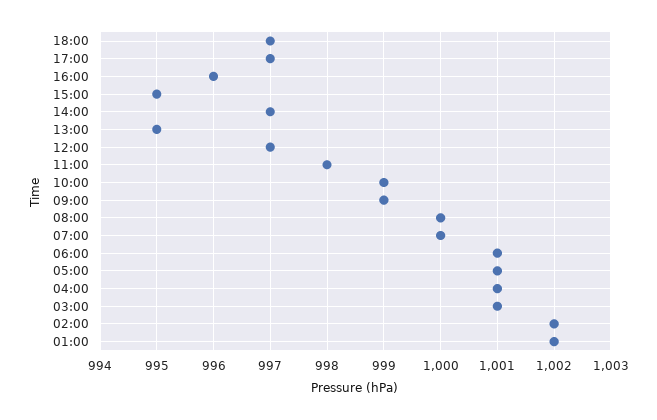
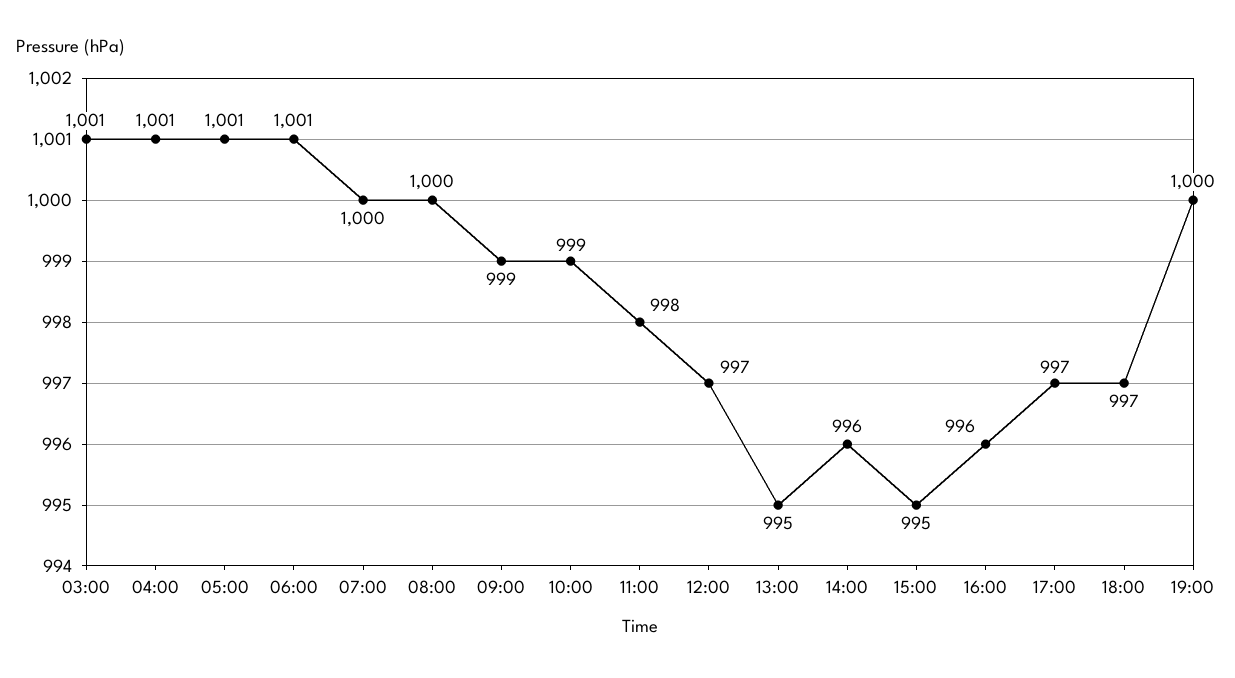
14:00: 997 -> 996
02:00: 1002 -> none
01:00: 1002 -> none
19:00: none -> 1000

